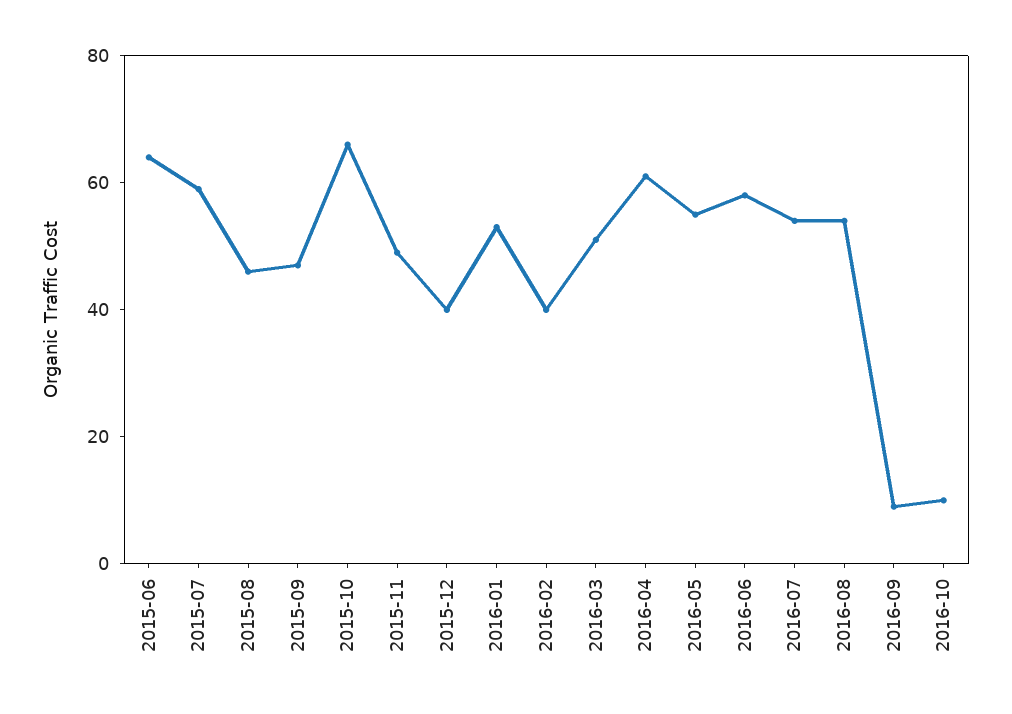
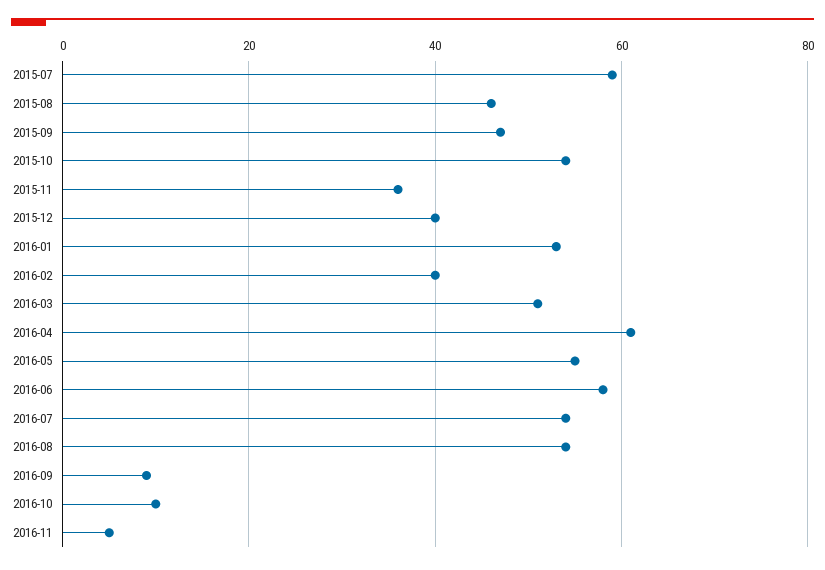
2015-06: 65 -> none
2015-10: 65 -> 55
2015-11: 50 -> 35
2016-11: none -> 5

